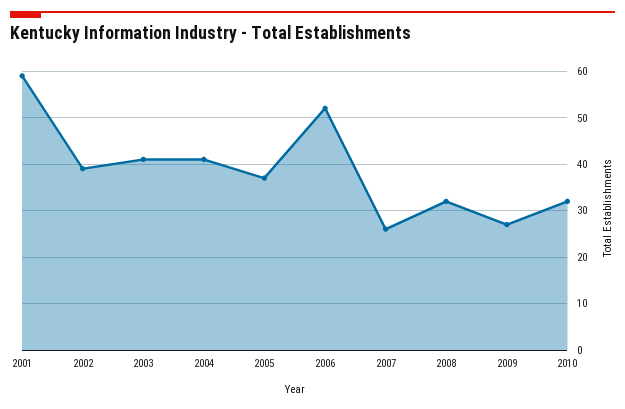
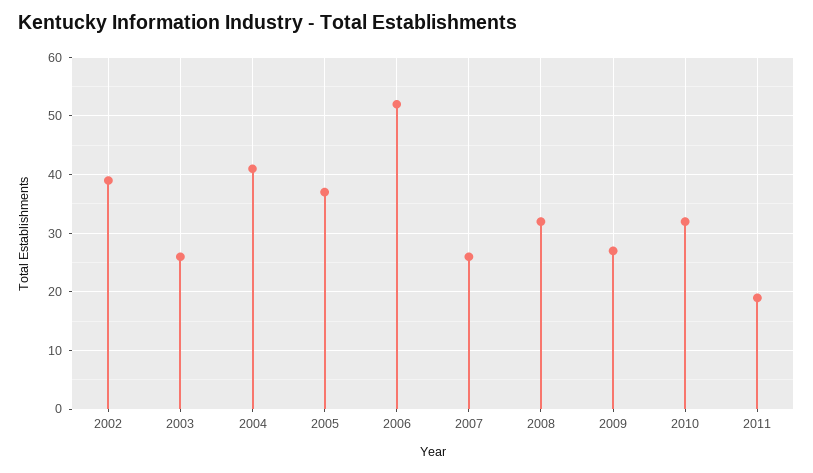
2001: 60 -> none
2003: 40 -> 25
2011: none -> 20

